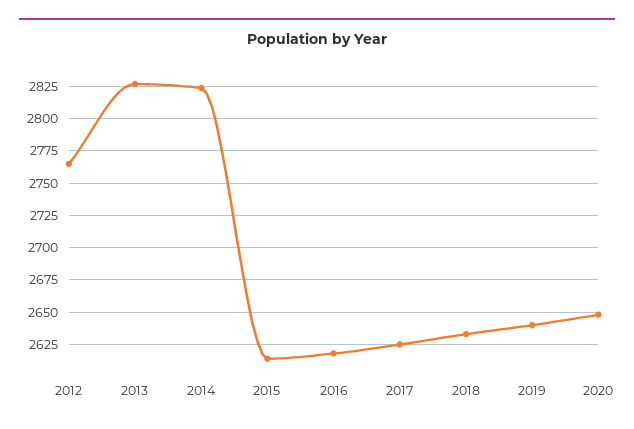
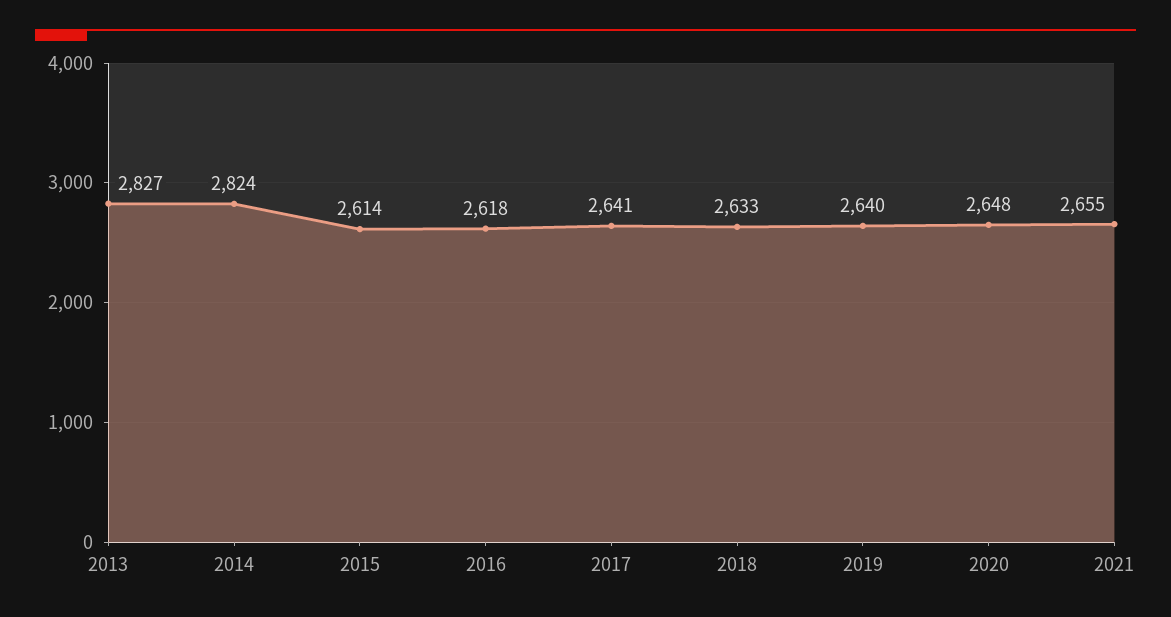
2012: 2765 -> none
2017: 2625 -> 2641
2021: none -> 2655

